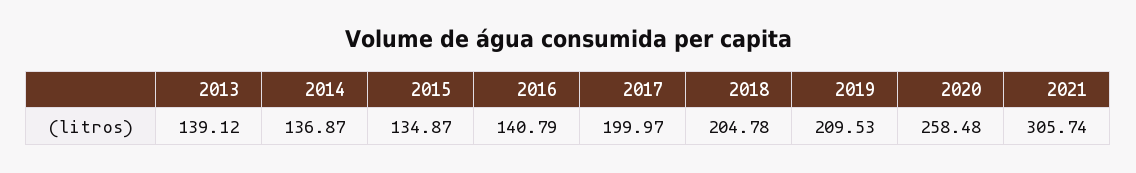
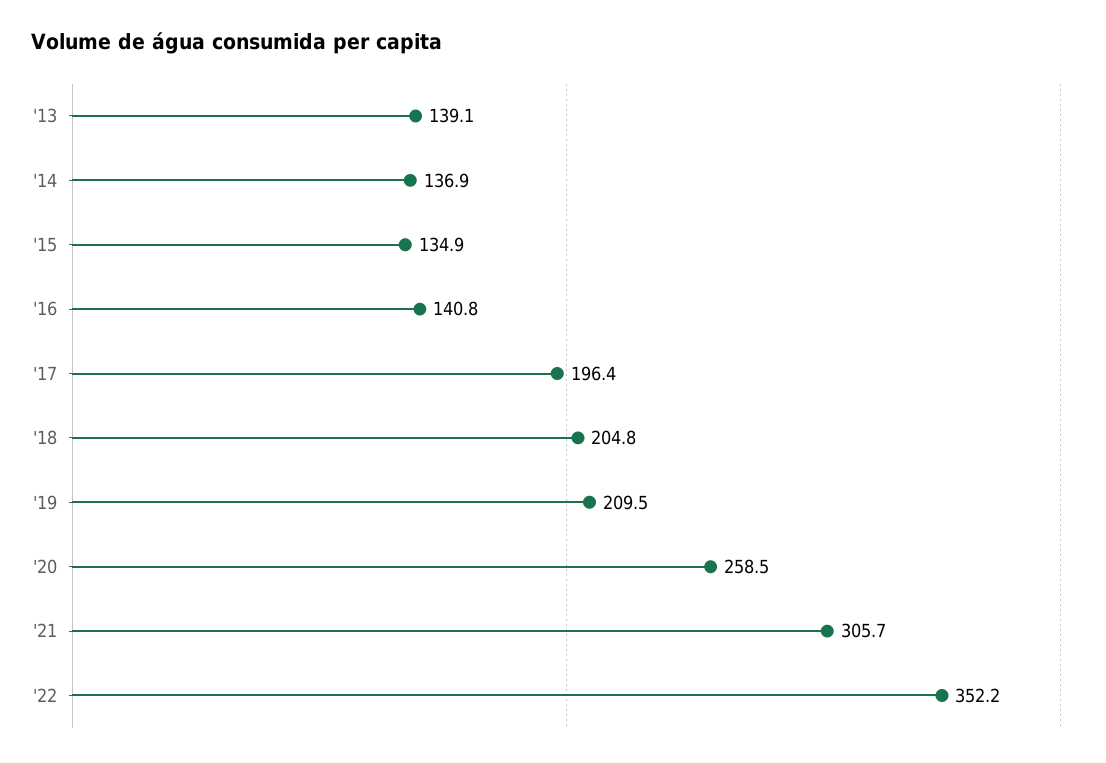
2017: 199.97 -> 196.4
'22: none -> 352.2

